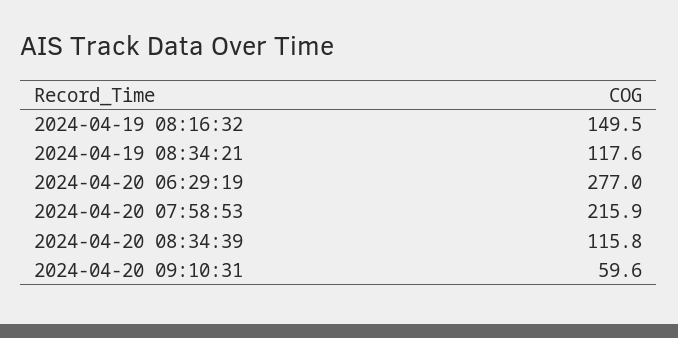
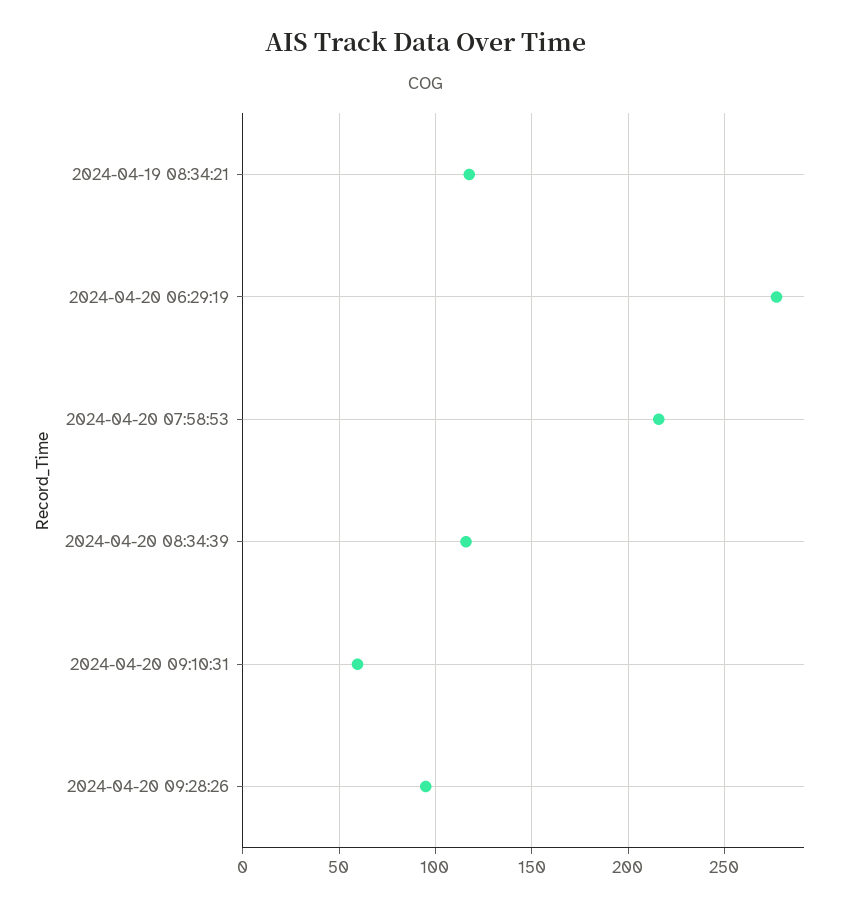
2024-04-19 08:16:32: 149.5 -> none
2024-04-20 09:28:26: none -> 95

